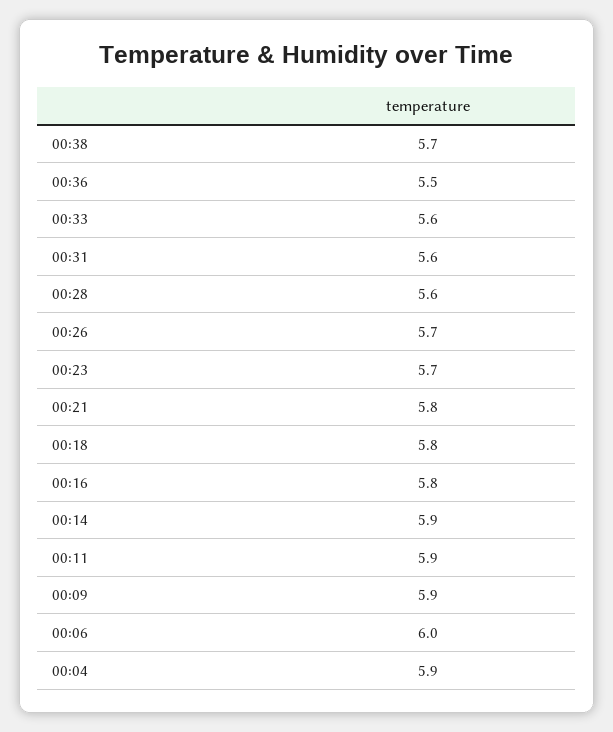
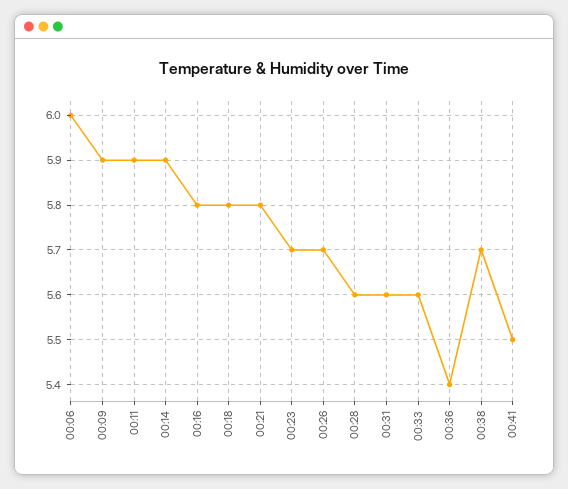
00:36: 5.5 -> 5.4
00:04: 5.9 -> none
00:41: none -> 5.5

